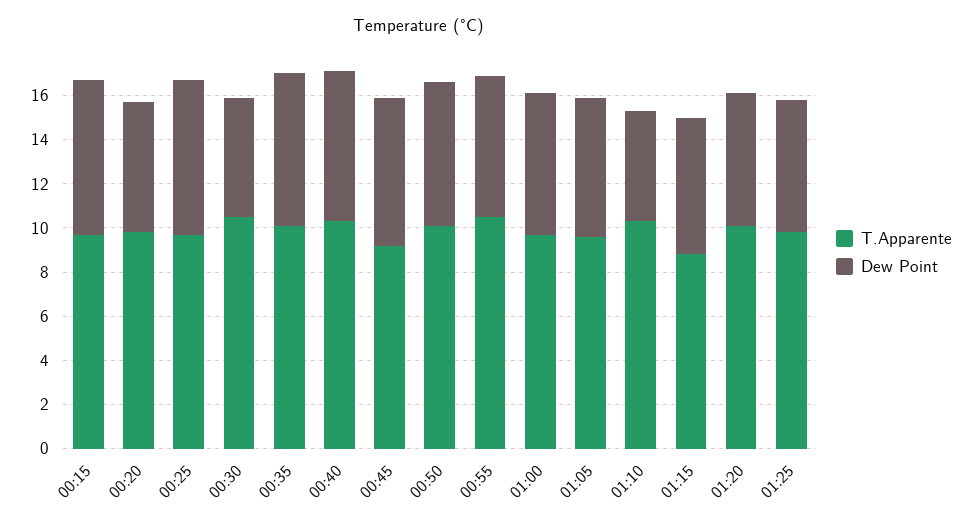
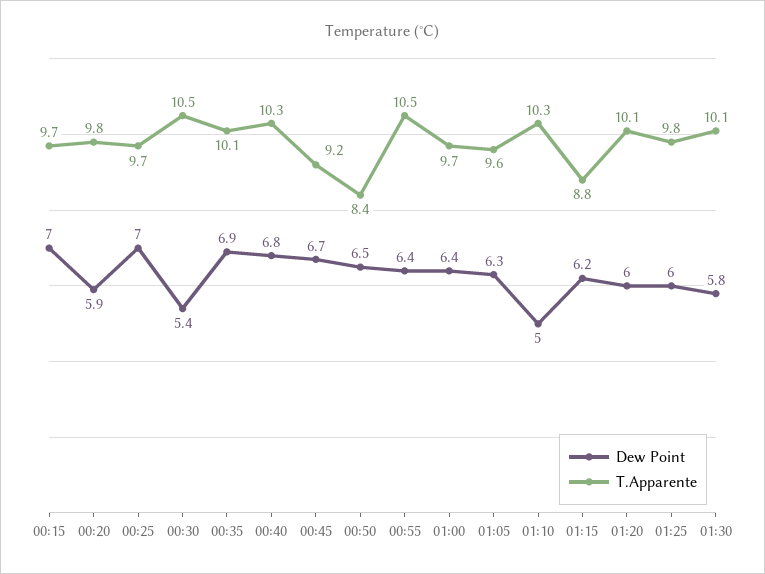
T.Apparente, 00:50: 10 -> 8.4
Dew Point, 01:30: none -> 5.8
T.Apparente, 01:30: none -> 10.1

